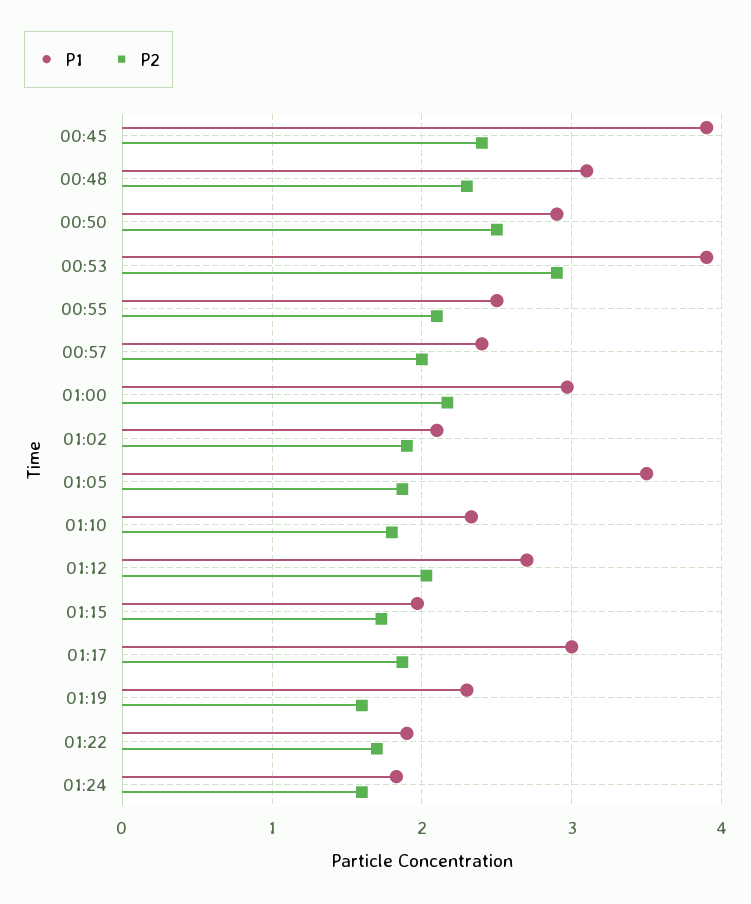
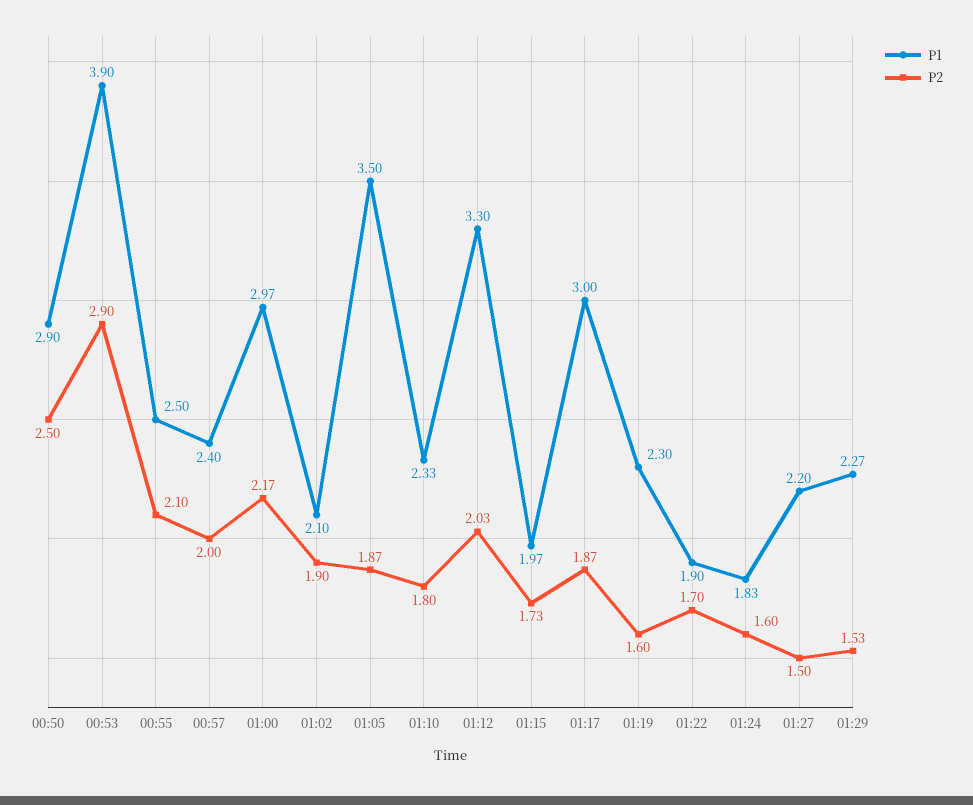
P1, 00:45: 3.9 -> none
P2, 00:45: 2.4 -> none
P1, 00:48: 3.1 -> none
P2, 00:48: 2.3 -> none
P1, 01:12: 2.7 -> 3.3
P1, 01:27: none -> 2.2
P2, 01:27: none -> 1.5
P1, 01:29: none -> 2.27
P2, 01:29: none -> 1.53

